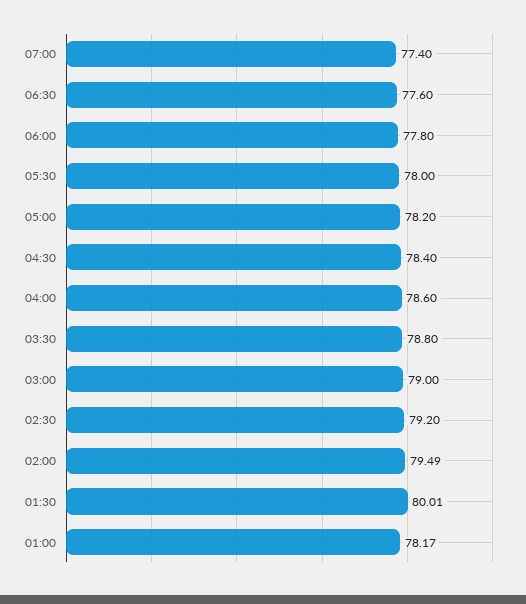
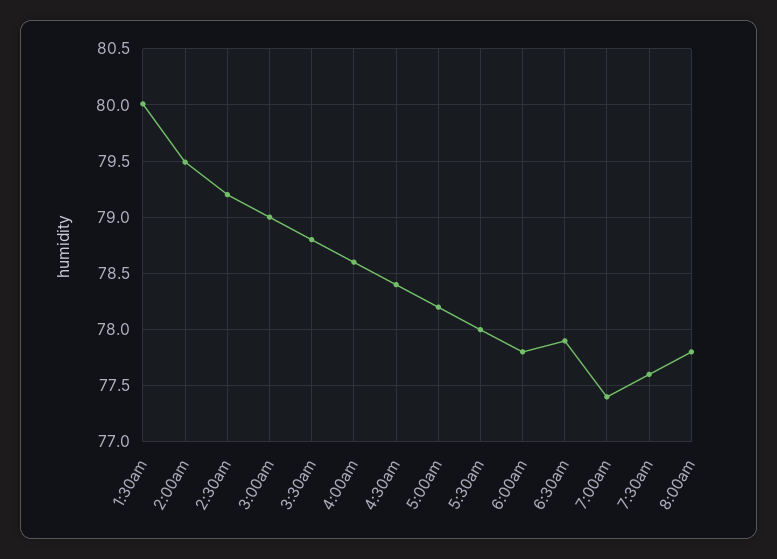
06:30: 77.6 -> 77.9
01:00: 78.17 -> none
7:30am: none -> 77.6
8:00am: none -> 77.8

